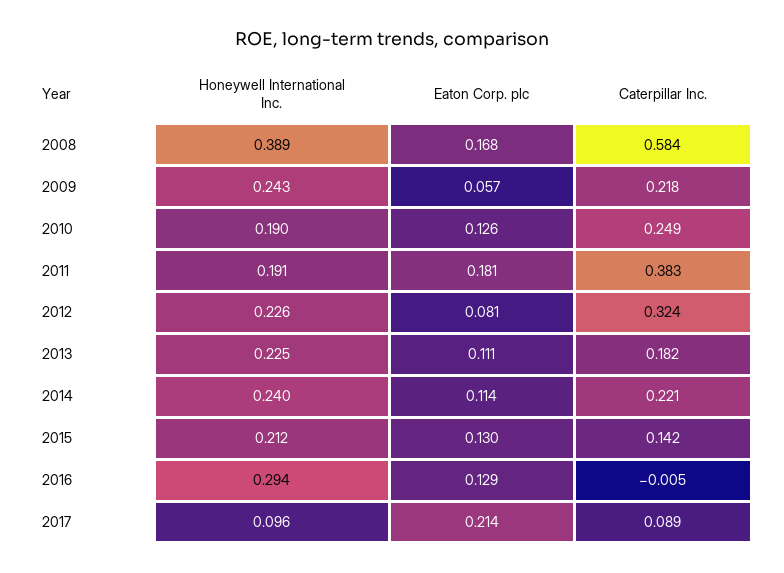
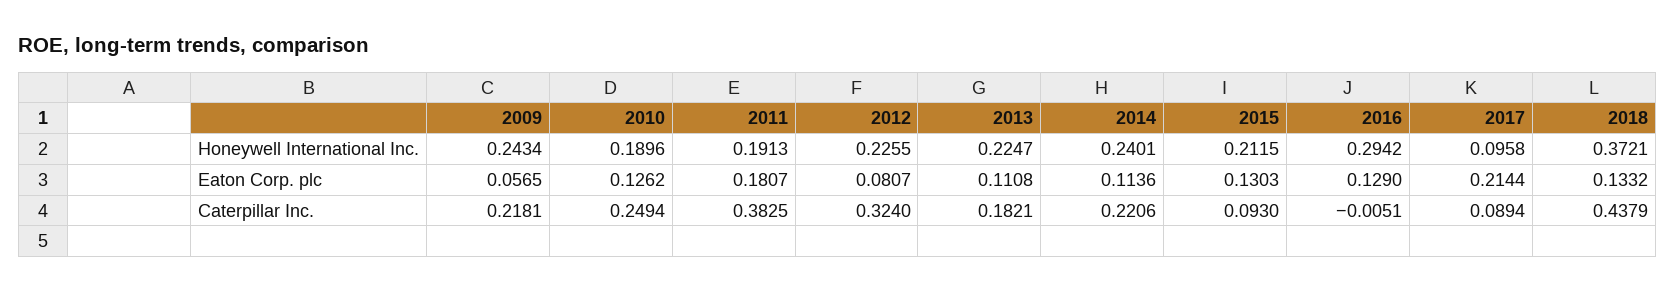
Honeywell International Inc., 2008: 0.389 -> none
Eaton Corp. plc, 2008: 0.168 -> none
Caterpillar Inc., 2008: 0.584 -> none
Caterpillar Inc., 2015: 0.142 -> 0.093
Honeywell International Inc., 2018: none -> 0.3721
Eaton Corp. plc, 2018: none -> 0.1332
Caterpillar Inc., 2018: none -> 0.4379

